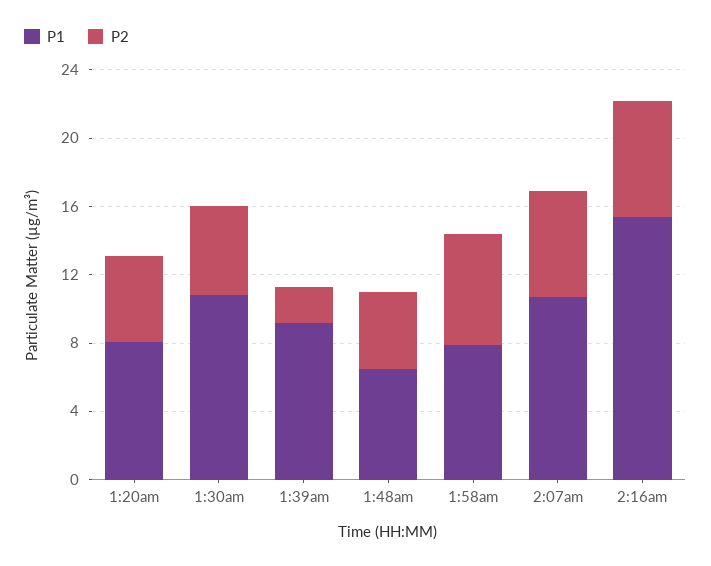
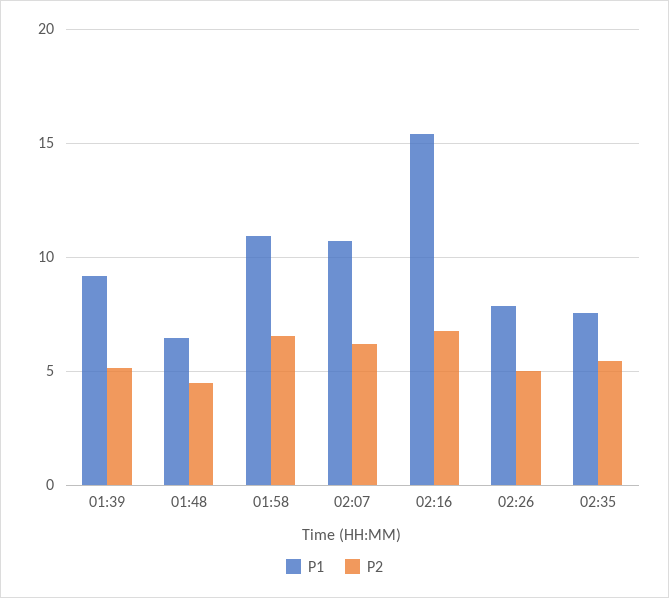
P1, 1:20am: 8 -> none
P2, 1:20am: 5 -> none
P1, 1:30am: 11 -> none
P2, 1:30am: 5 -> none
P2, 1:39am: 2 -> 5
P1, 1:58am: 8 -> 11
P1, 02:26: none -> 8
P2, 02:26: none -> 5
P1, 02:35: none -> 7.5
P2, 02:35: none -> 5.5

